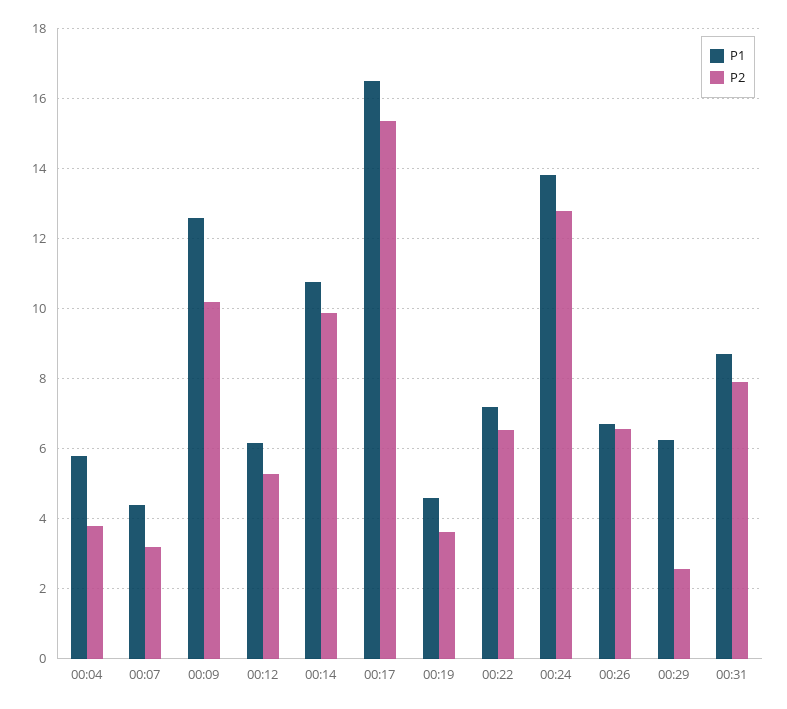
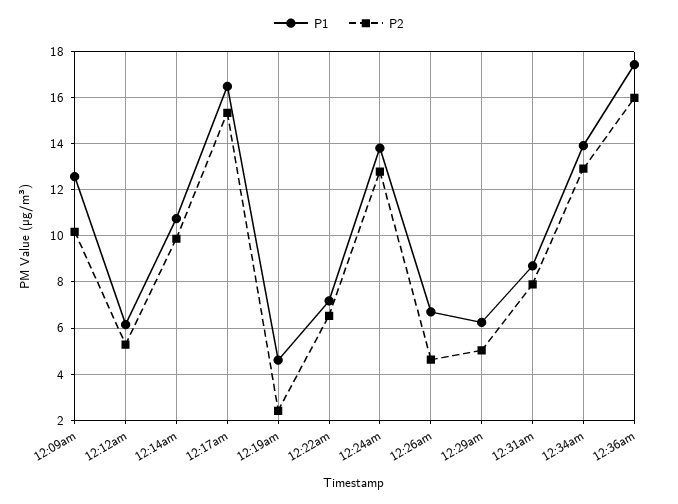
P1, 00:04: 5.8 -> none
P2, 00:04: 3.8 -> none
P1, 00:07: 4.4 -> none
P2, 00:07: 3.2 -> none
P2, 00:19: 3.6 -> 2.5
P2, 00:26: 6.6 -> 4.5
P2, 00:29: 2.6 -> 5
P1, 12:34am: none -> 14
P2, 12:34am: none -> 13
P1, 12:36am: none -> 17.5
P2, 12:36am: none -> 16

